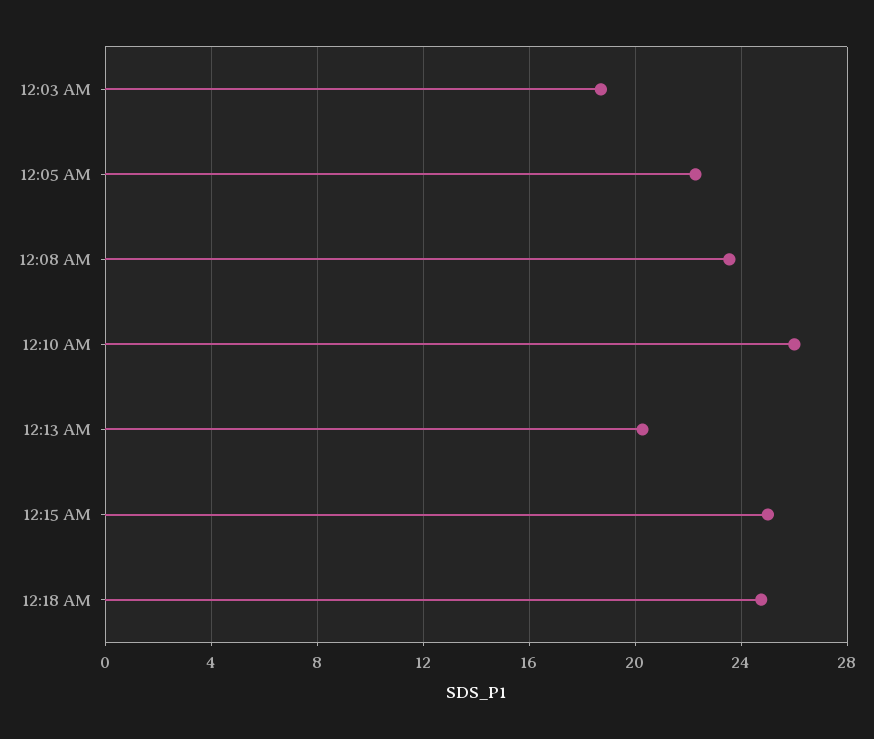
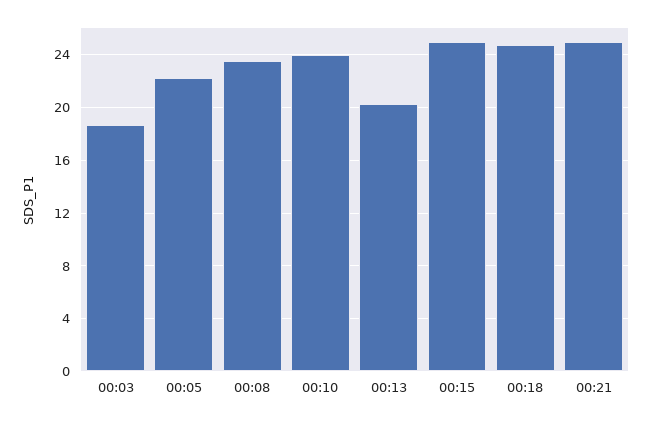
12:10 AM: 26 -> 24
00:21: none -> 25

